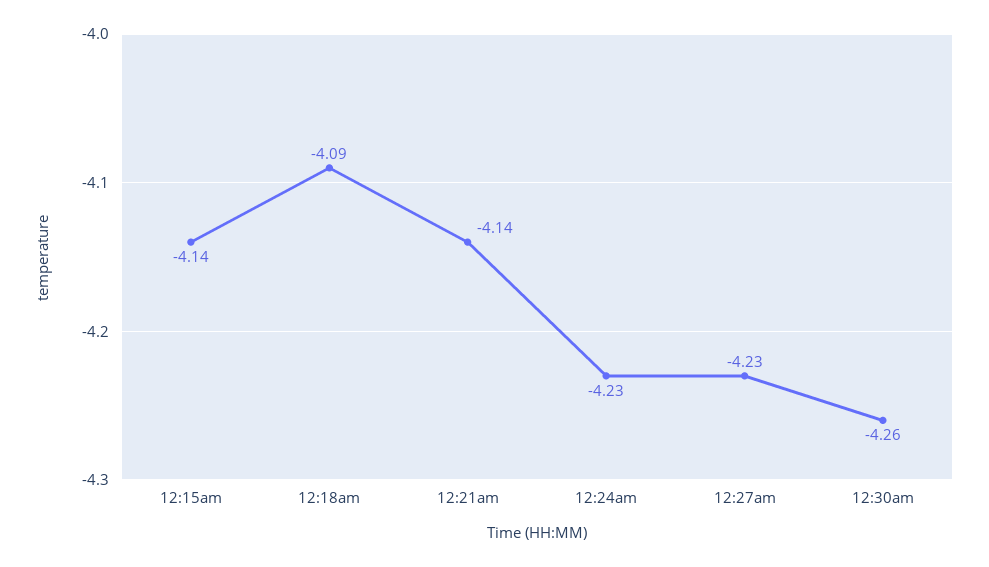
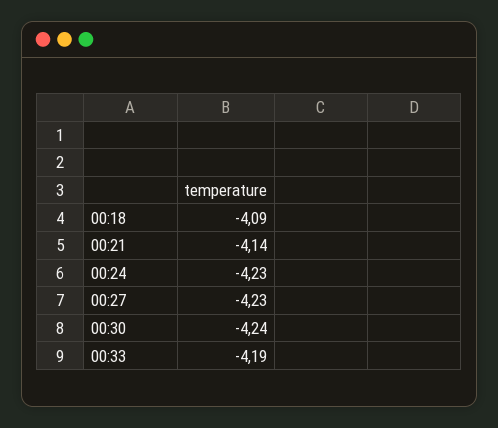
12:15am: -4.14 -> none
12:30am: -4.26 -> -4.24
00:33: none -> -4.19

